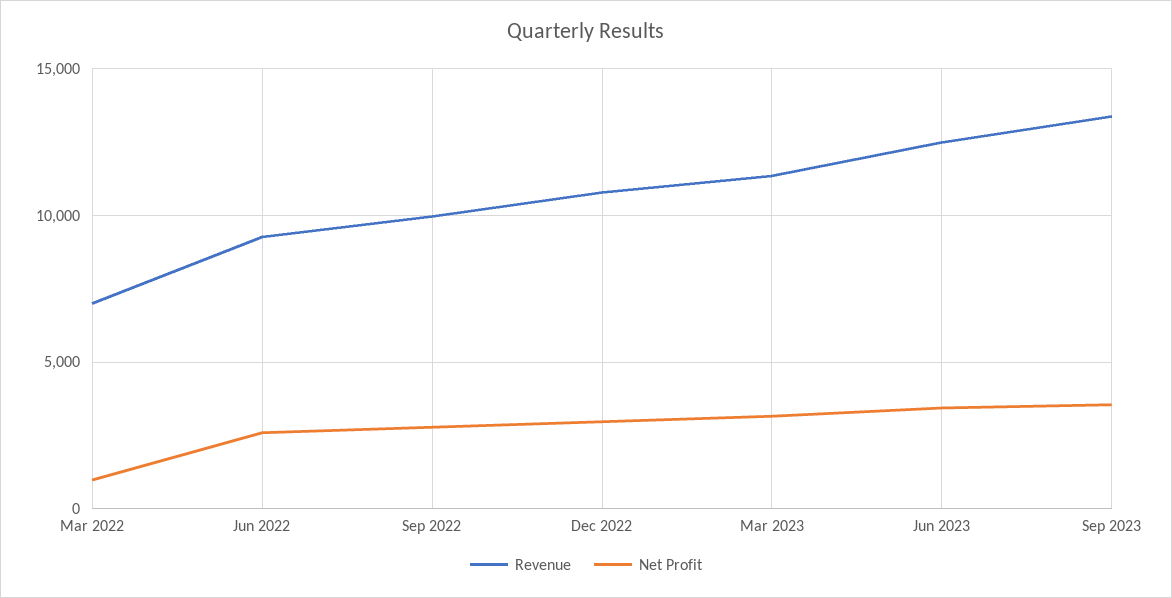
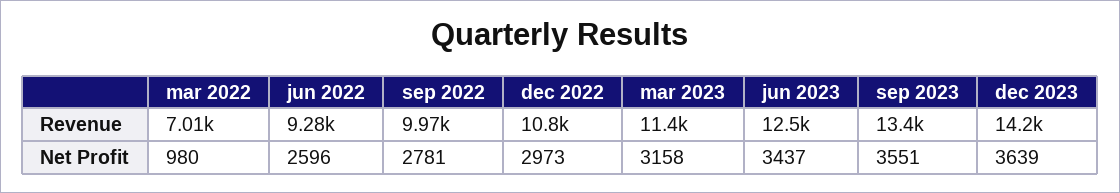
Revenue, dec 2023: none -> 14200
Net Profit, dec 2023: none -> 3639

